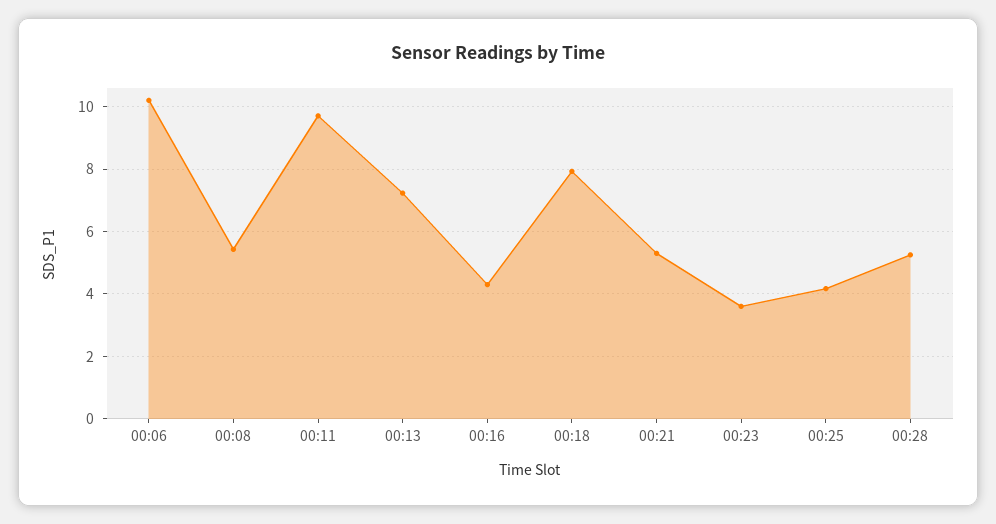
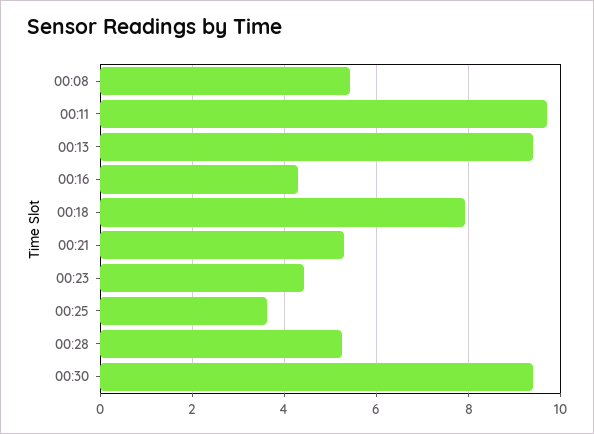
00:06: 10.2 -> none
00:13: 7.2 -> 9.4
00:23: 3.6 -> 4.4
00:25: 4.2 -> 3.6
00:30: none -> 9.4

